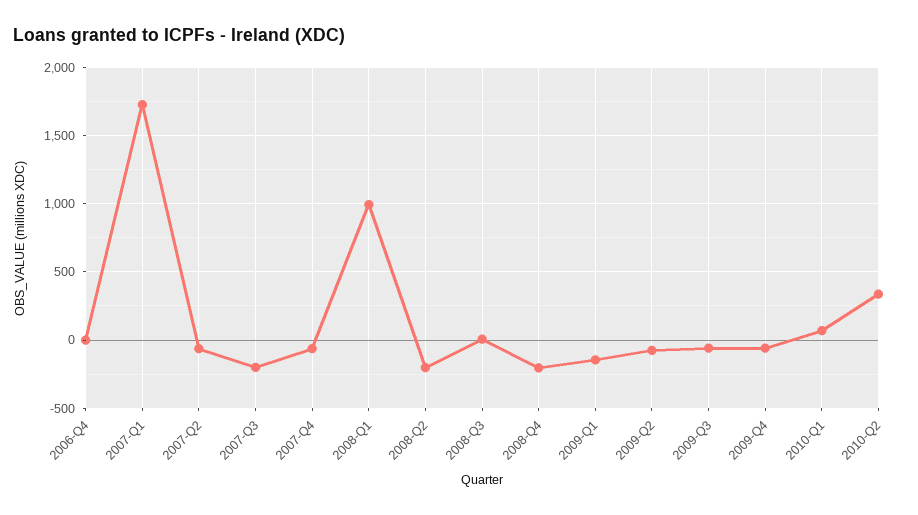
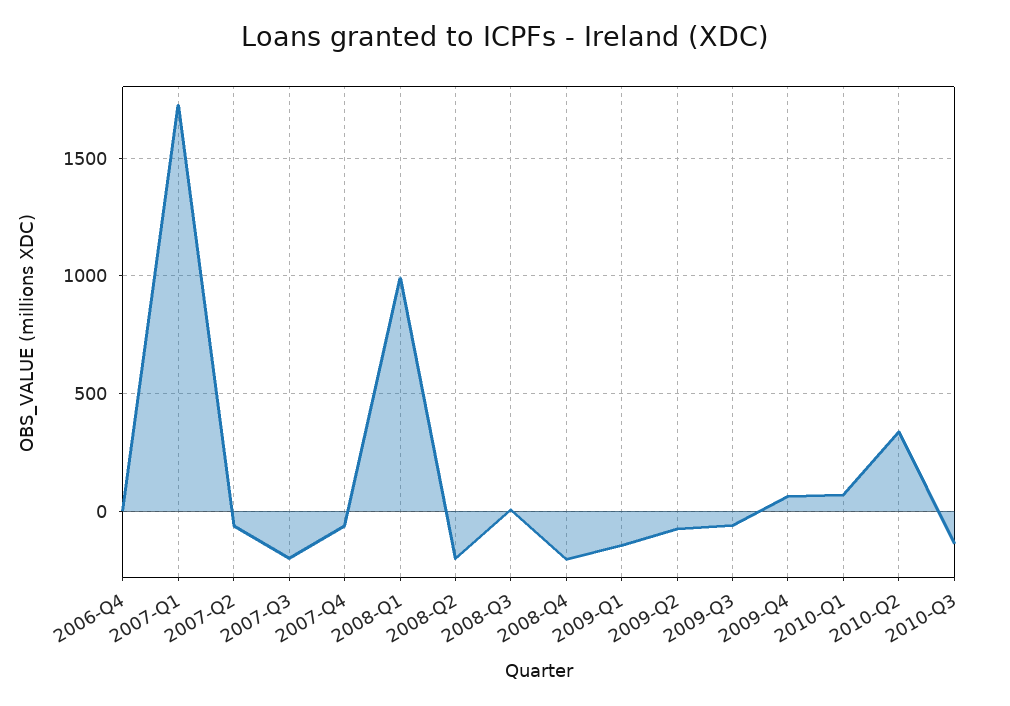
2009-Q4: -50 -> 50
2010-Q3: none -> -150

